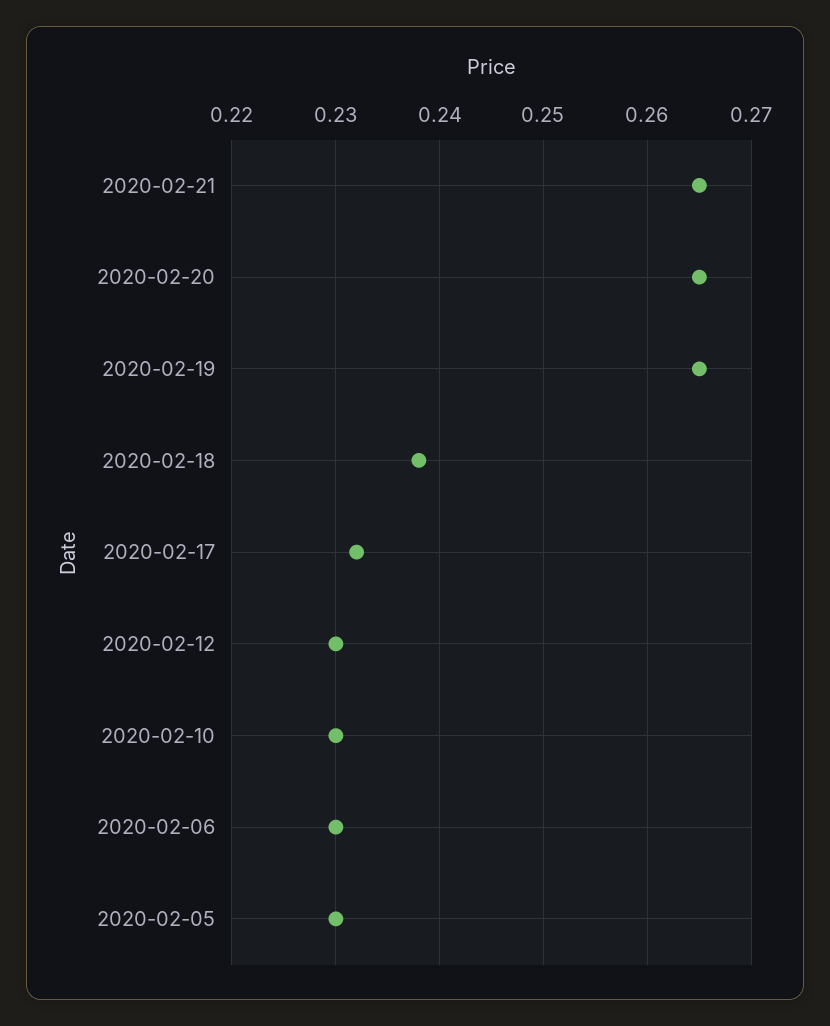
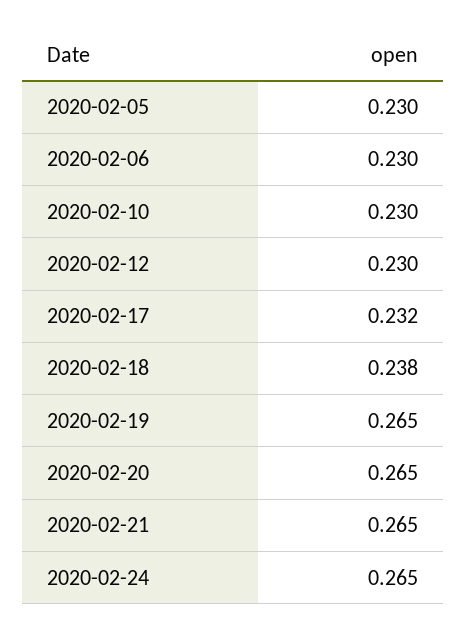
2020-02-24: none -> 0.265

